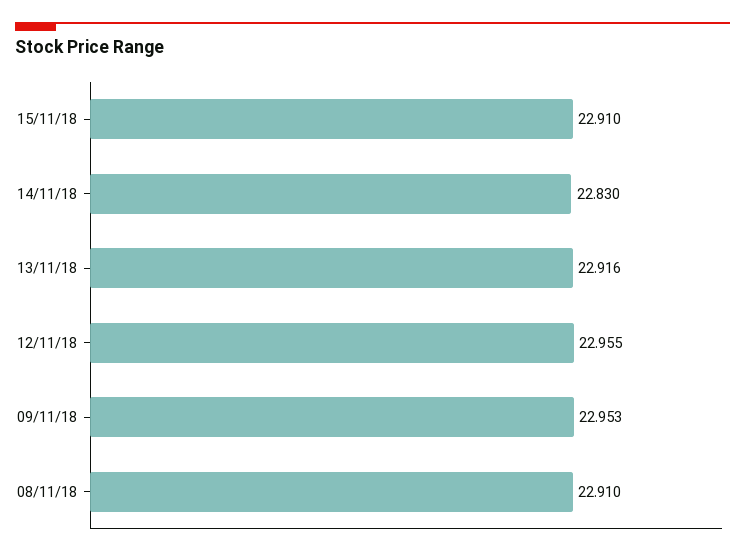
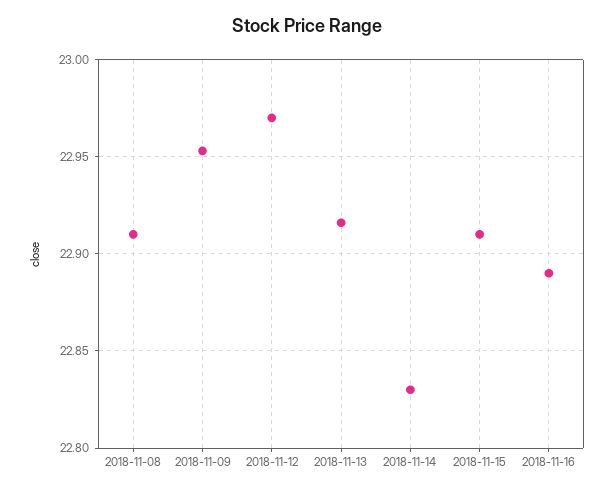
12/11/18: 22.955 -> 22.97
2018-11-16: none -> 22.89

